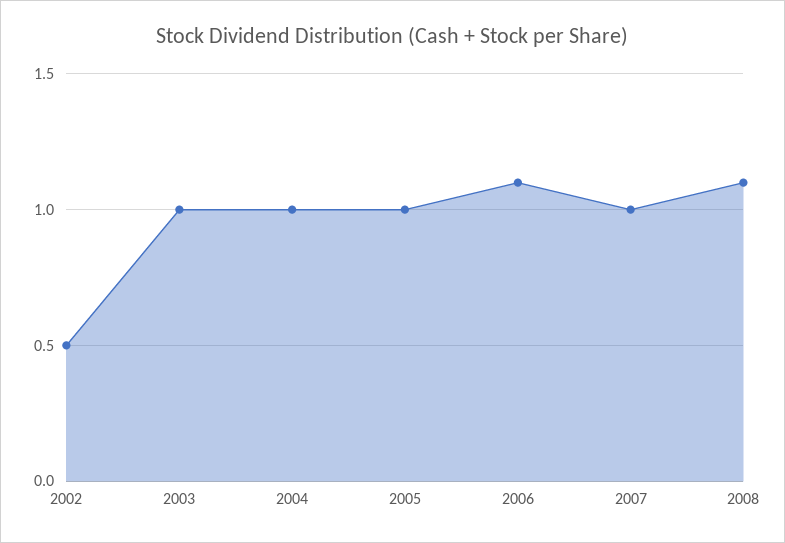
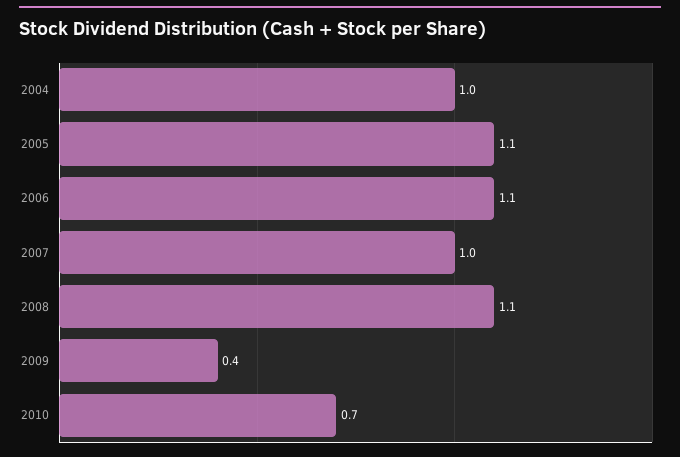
2002: 0.5 -> none
2003: 1 -> none
2005: 1 -> 1.1
2009: none -> 0.4
2010: none -> 0.7

